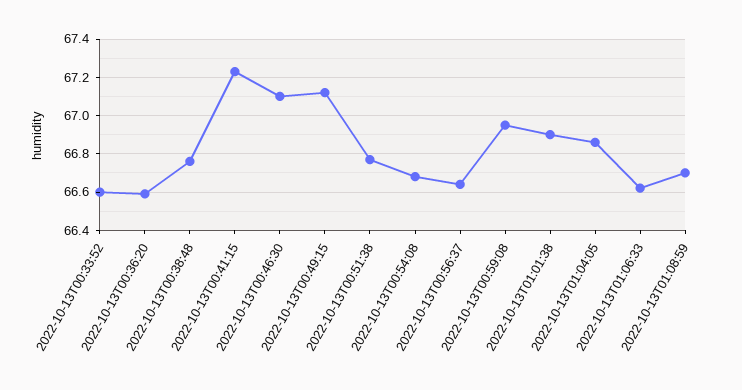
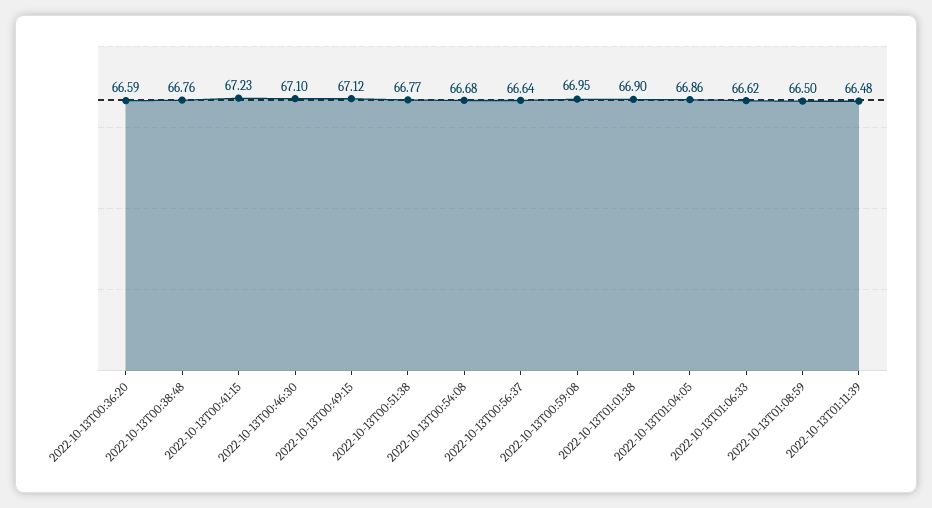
2022-10-13T00:33:52: 66.6 -> none
2022-10-13T01:08:59: 66.7 -> 66.5
2022-10-13T01:11:39: none -> 66.48

